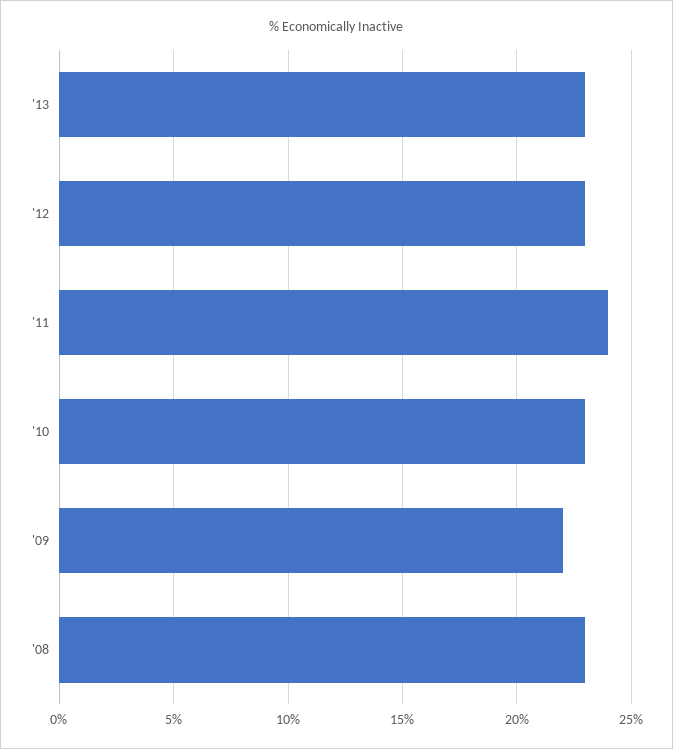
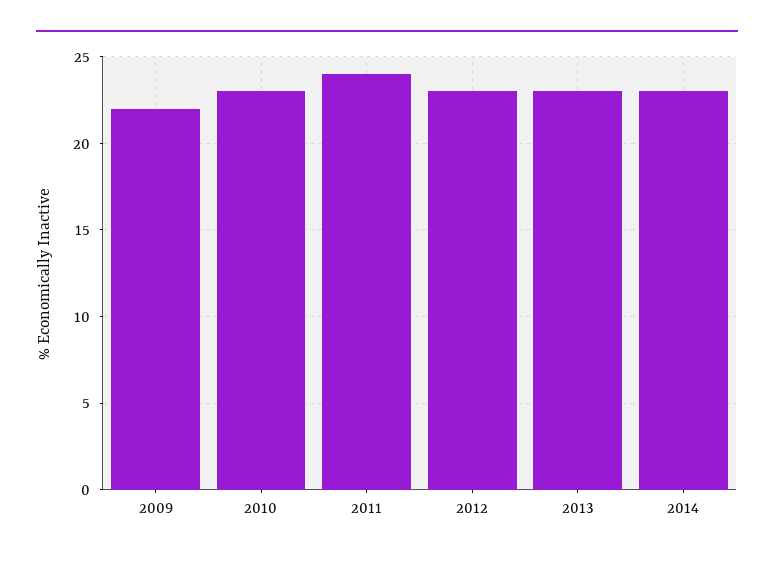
'08: 23 -> none
2014: none -> 23

